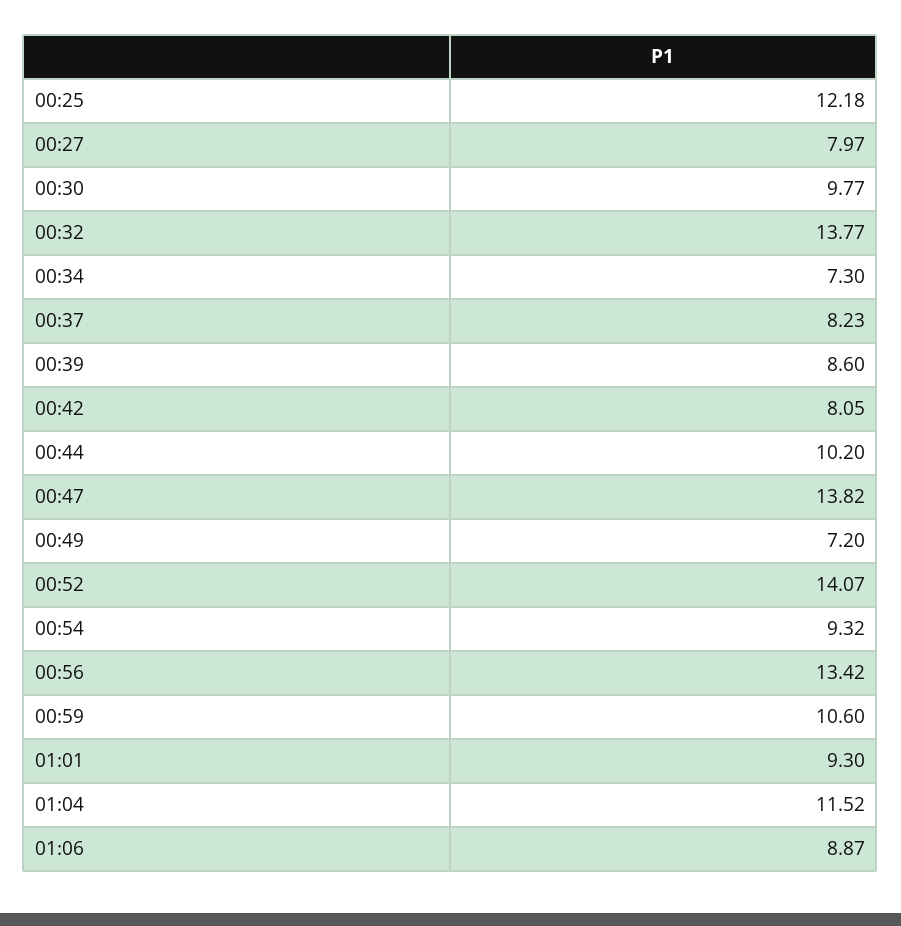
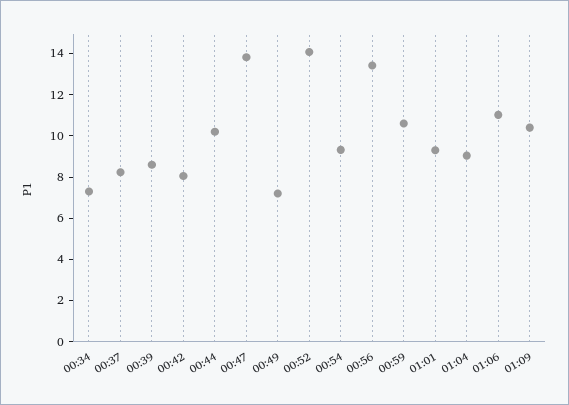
00:25: 12.18 -> none
00:27: 7.97 -> none
00:30: 9.77 -> none
00:32: 13.77 -> none
01:04: 11.52 -> 9
01:06: 8.87 -> 11
01:09: none -> 10.5

